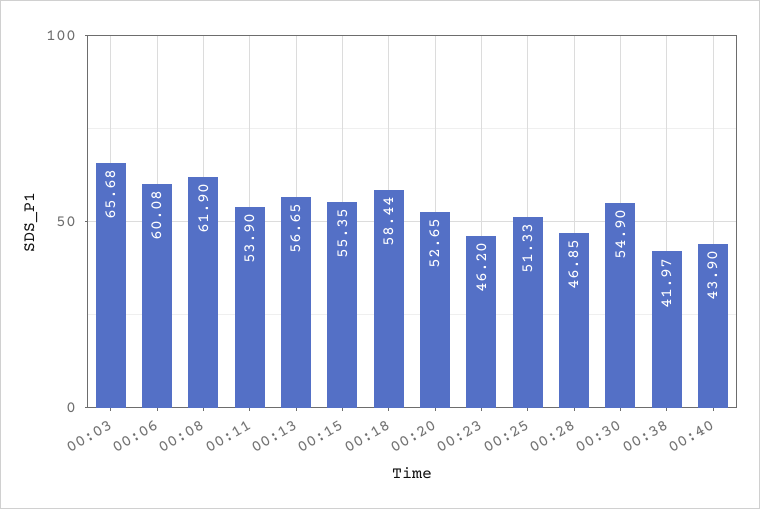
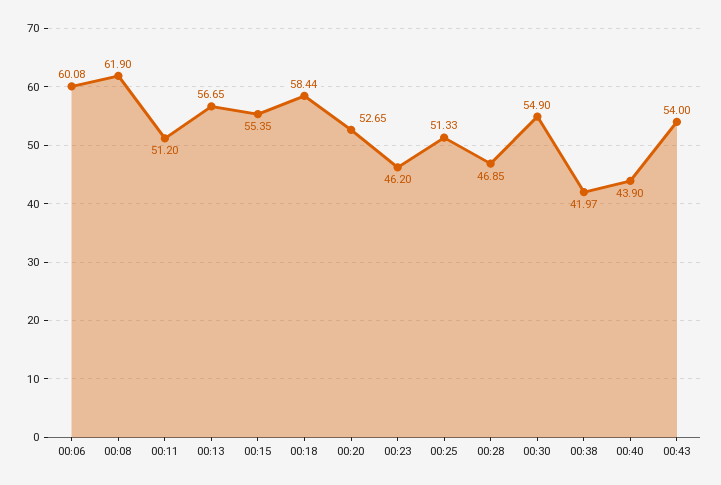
00:03: 65.68 -> none
00:11: 53.9 -> 51.2
00:43: none -> 54

